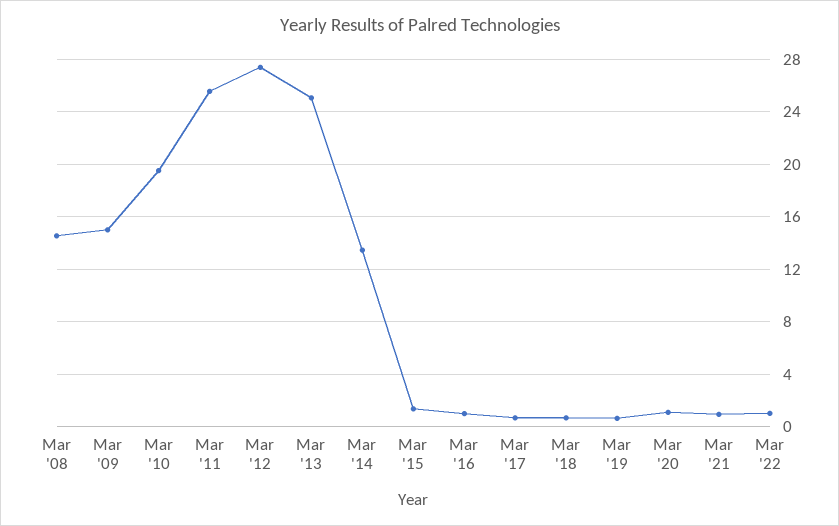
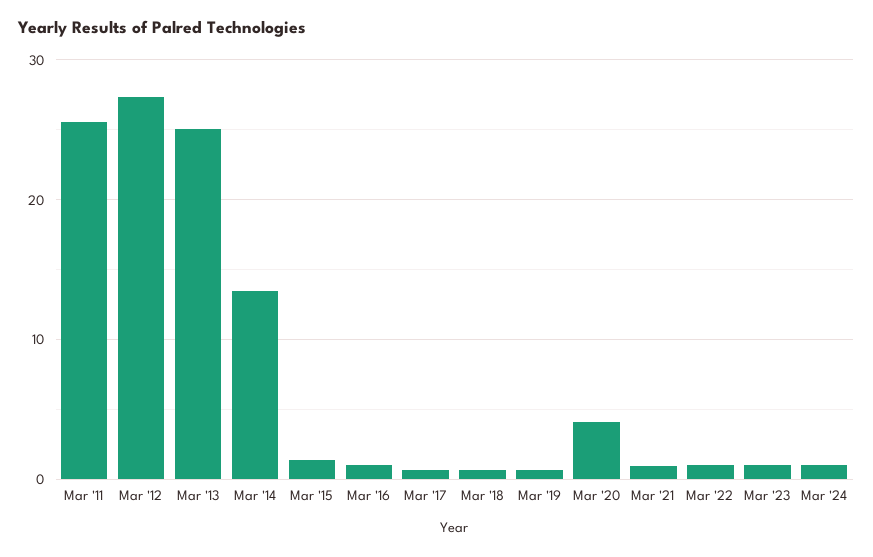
Mar '08: 14.5 -> none
Mar '09: 15 -> none
Mar '10: 19.5 -> none
Mar '20: 1 -> 4
Mar '23: none -> 1
Mar '24: none -> 1

